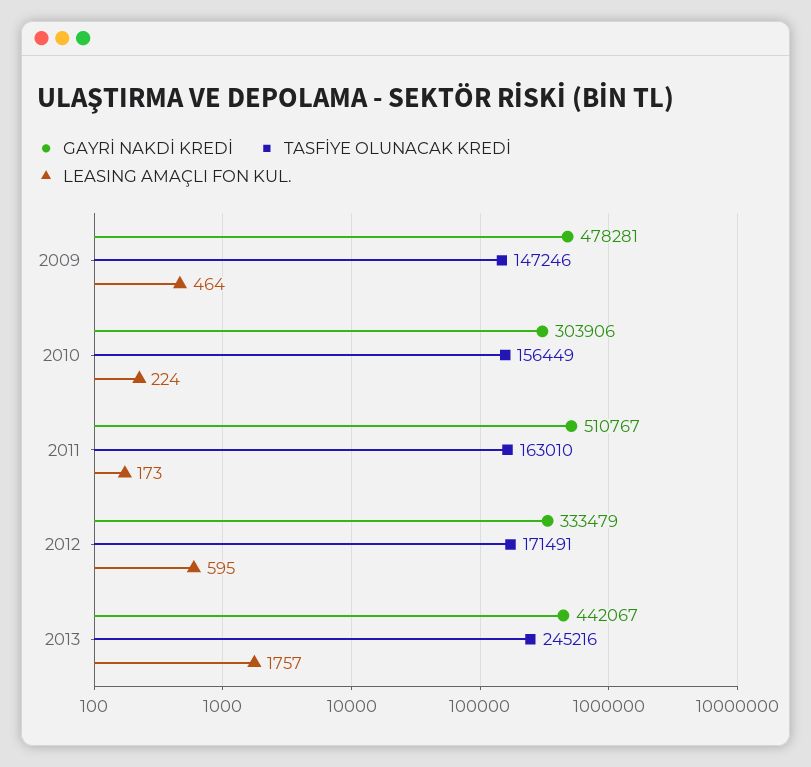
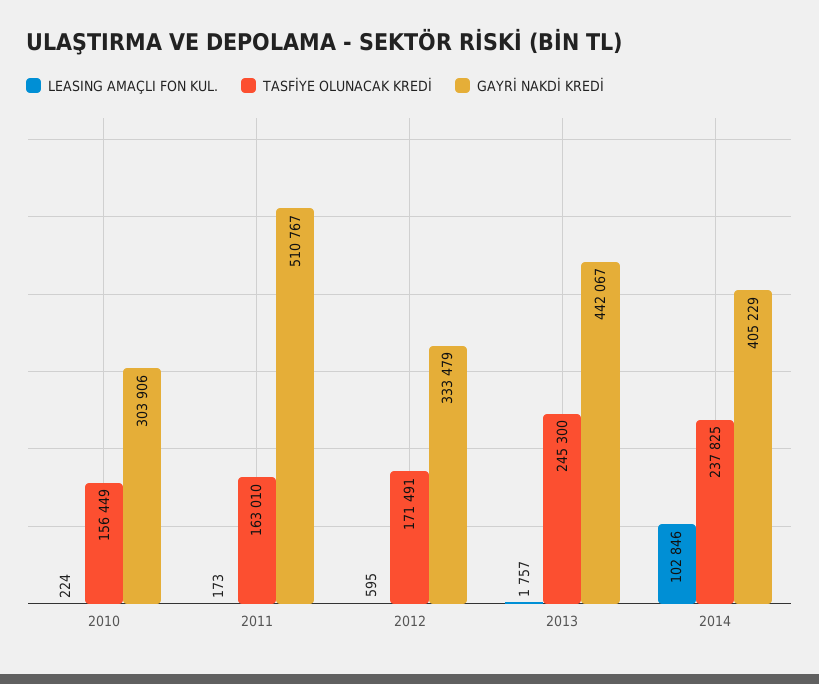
GAYRİ NAKDİ KREDİ, 2009: 478281 -> none
TASFİYE OLUNACAK KREDİ, 2009: 147246 -> none
LEASING AMAÇLI FON KUL., 2009: 464 -> none
TASFİYE OLUNACAK KREDİ, 2013: 245216 -> 245300
LEASING AMAÇLI FON KUL., 2014: none -> 102846
TASFİYE OLUNACAK KREDİ, 2014: none -> 237825
GAYRİ NAKDİ KREDİ, 2014: none -> 405229

